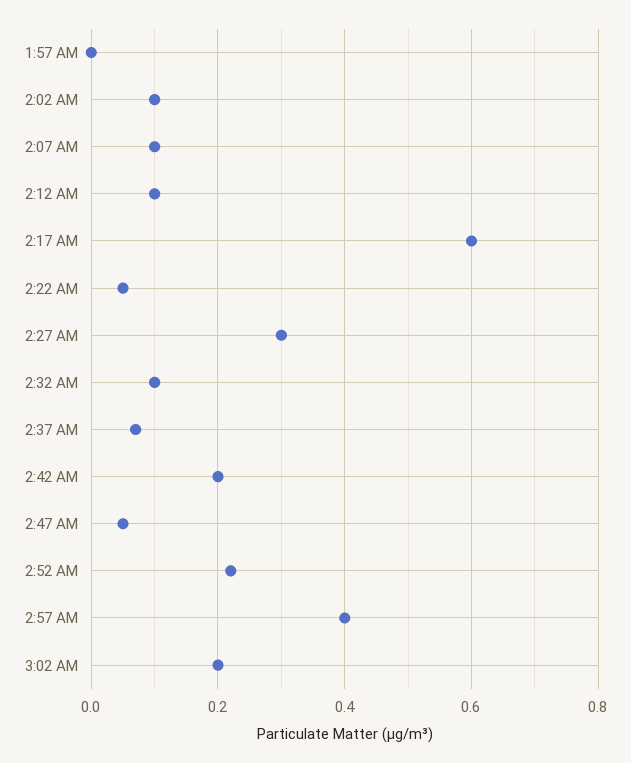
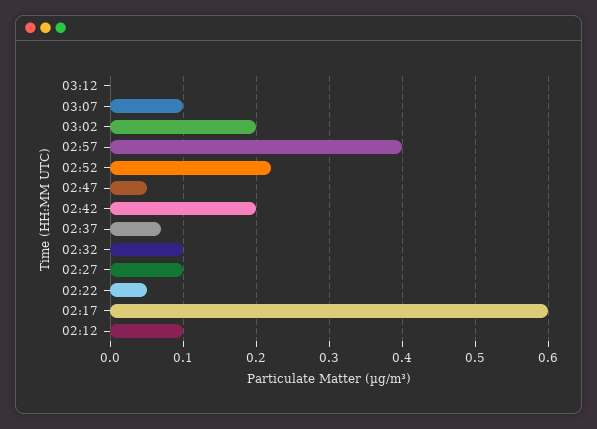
1:57 AM: 0 -> none
2:02 AM: 0.1 -> none
2:07 AM: 0.1 -> none
2:27 AM: 0.3 -> 0.1
03:12: none -> 0
03:07: none -> 0.1

